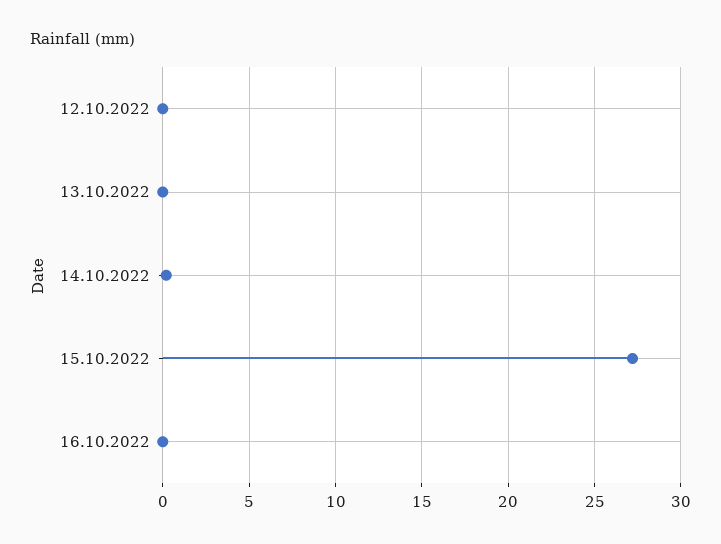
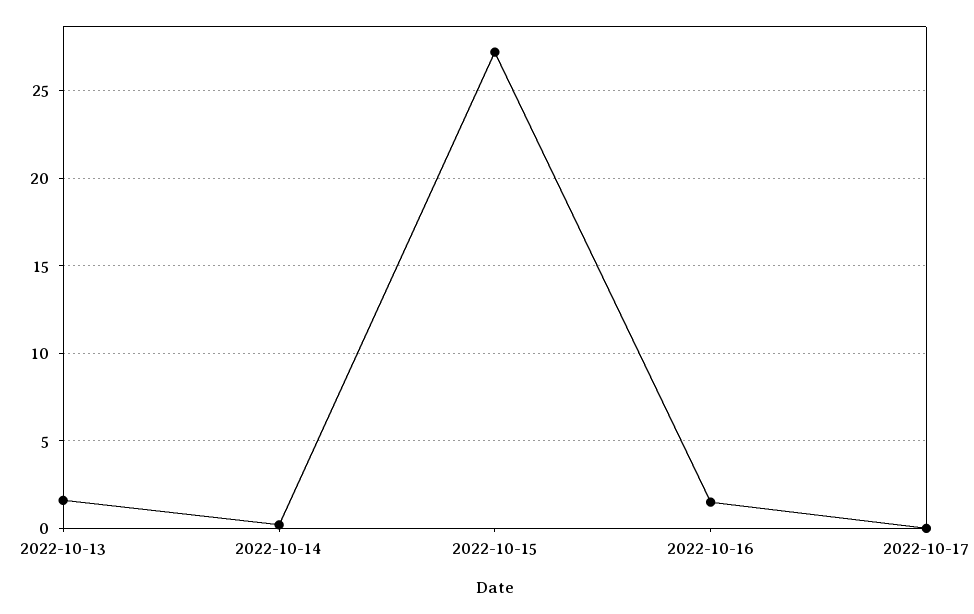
12.10.2022: 0 -> none
13.10.2022: 0 -> 1.5
16.10.2022: 0 -> 1.5
2022-10-17: none -> 0

